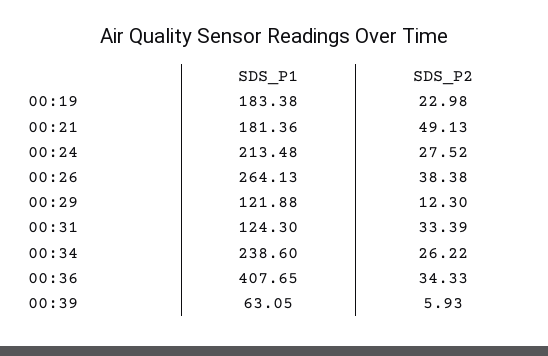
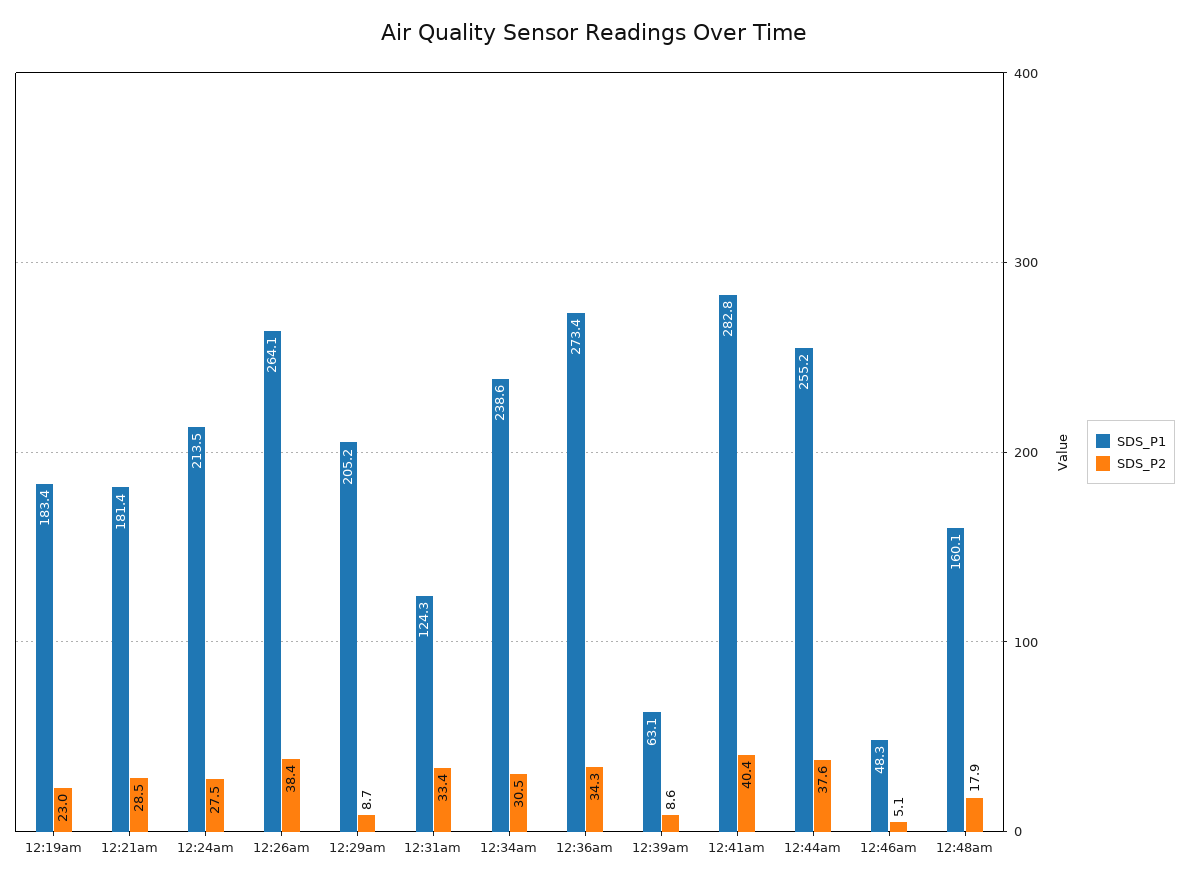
SDS_P2, 00:21: 49.13 -> 28.5
SDS_P1, 00:29: 121.88 -> 205.2
SDS_P2, 00:29: 12.3 -> 8.7
SDS_P2, 00:34: 26.22 -> 30.5
SDS_P1, 00:36: 407.65 -> 273.4
SDS_P2, 00:39: 5.93 -> 8.6
SDS_P1, 12:41am: none -> 282.8
SDS_P2, 12:41am: none -> 40.4
SDS_P1, 12:44am: none -> 255.2
SDS_P2, 12:44am: none -> 37.6
SDS_P1, 12:46am: none -> 48.3
SDS_P2, 12:46am: none -> 5.1
SDS_P1, 12:48am: none -> 160.1
SDS_P2, 12:48am: none -> 17.9

